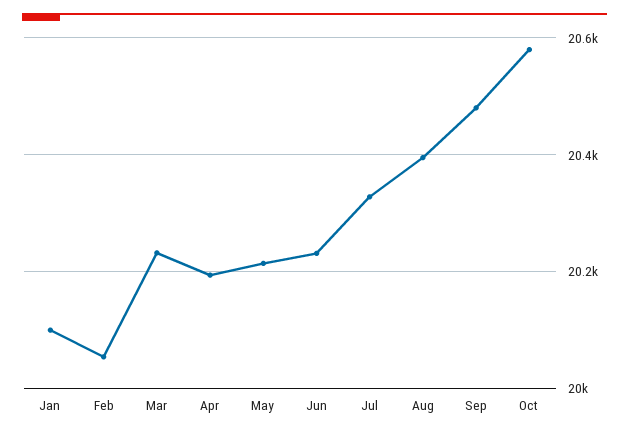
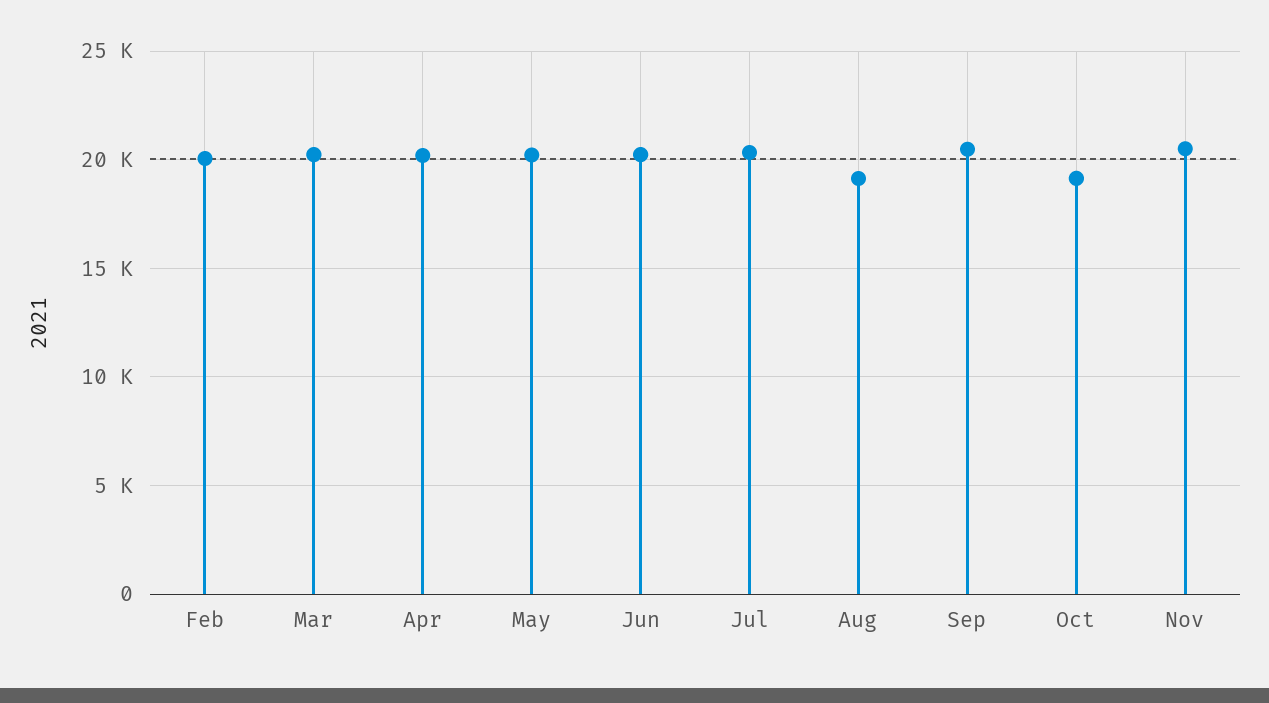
Jan: 20100 -> none
Aug: 20400 -> 19000
Oct: 20580 -> 19000
Nov: none -> 20500

